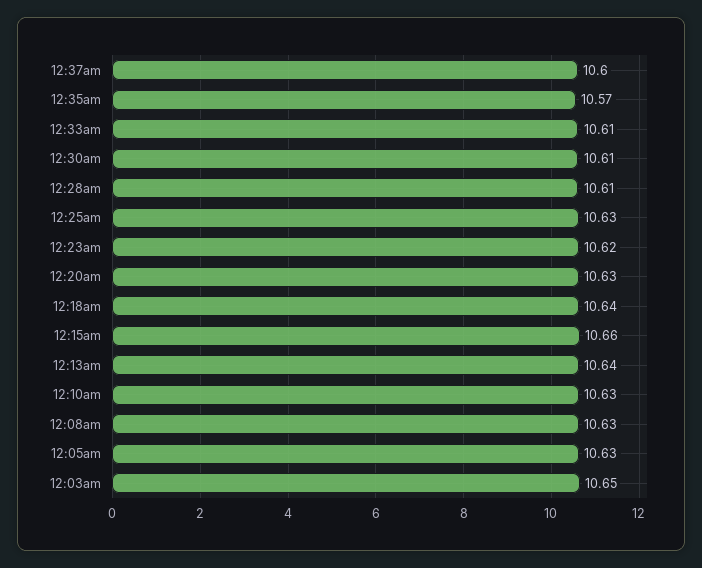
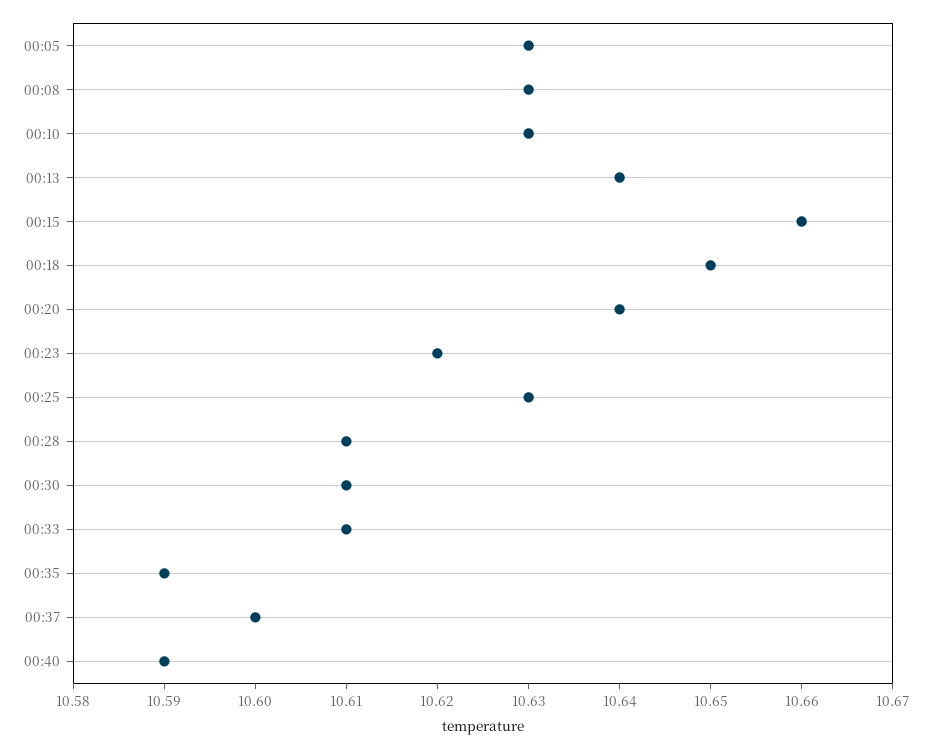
12:35am: 10.57 -> 10.59
12:20am: 10.63 -> 10.64
12:18am: 10.64 -> 10.65
12:03am: 10.65 -> none
00:40: none -> 10.59

